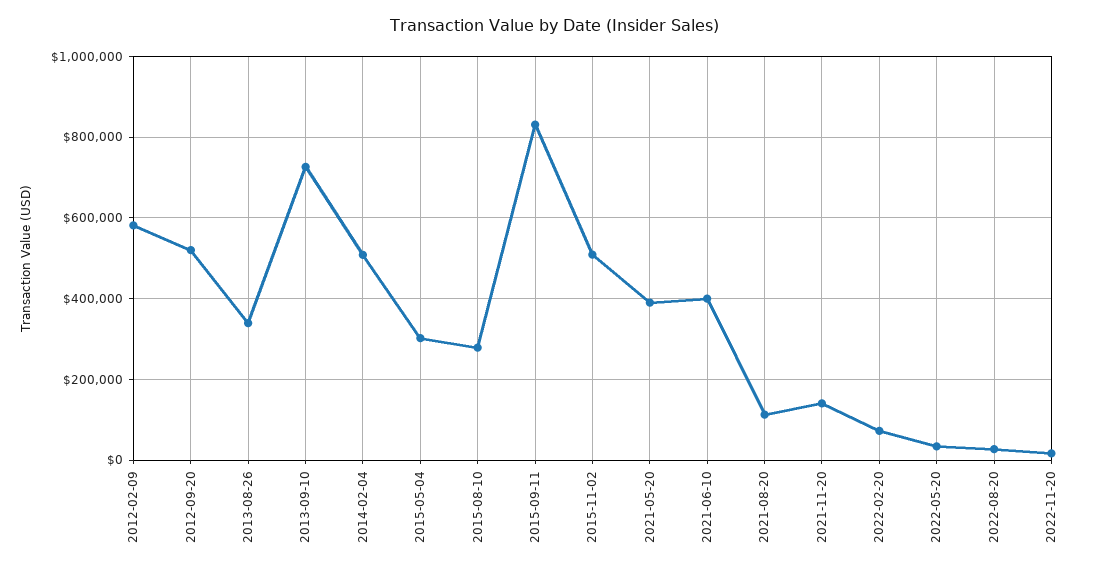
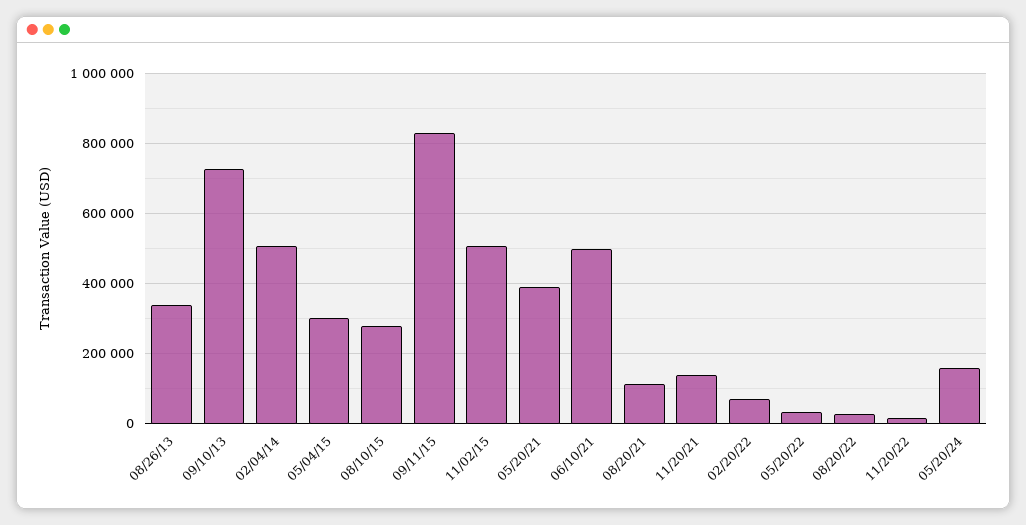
2012-02-09: 580000 -> none
2012-09-20: 520000 -> none
2021-06-10: 400000 -> 500000
05/20/24: none -> 160000

